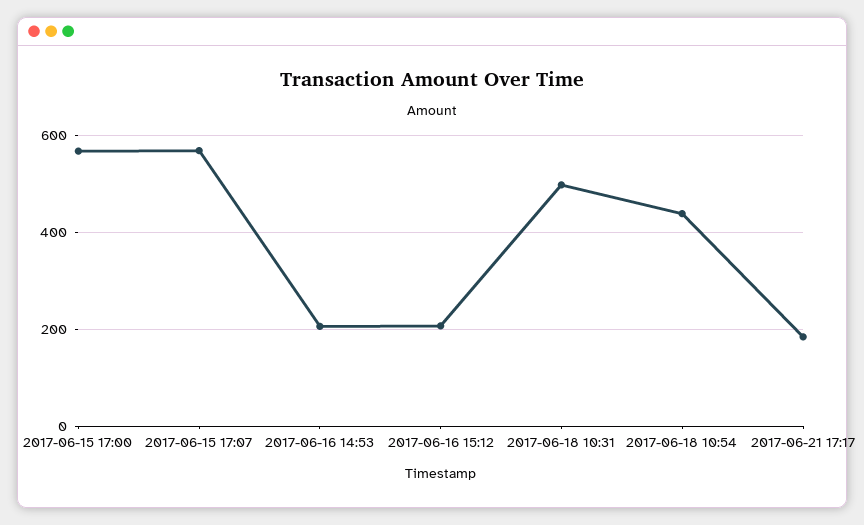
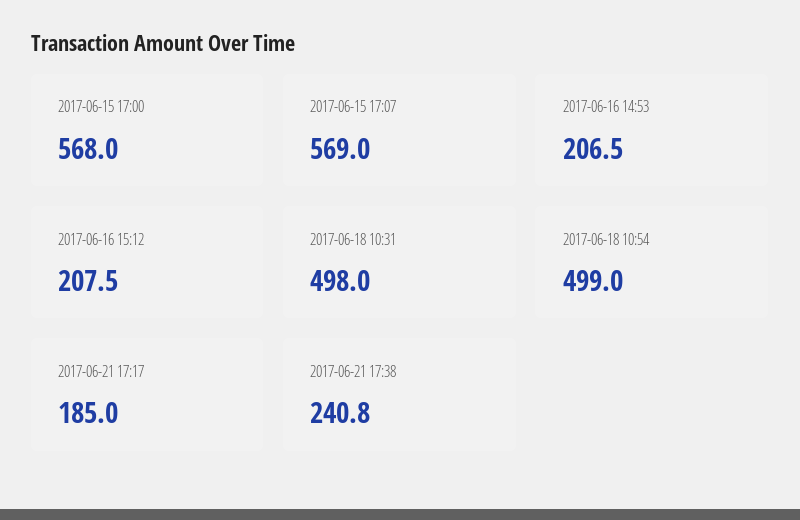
2017-06-18 10:54: 440 -> 499
2017-06-21 17:38: none -> 240.8

